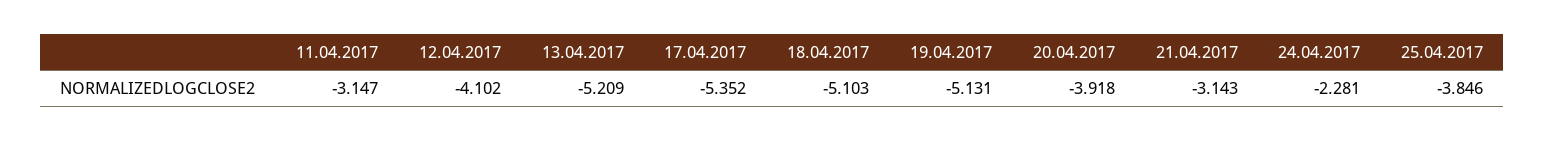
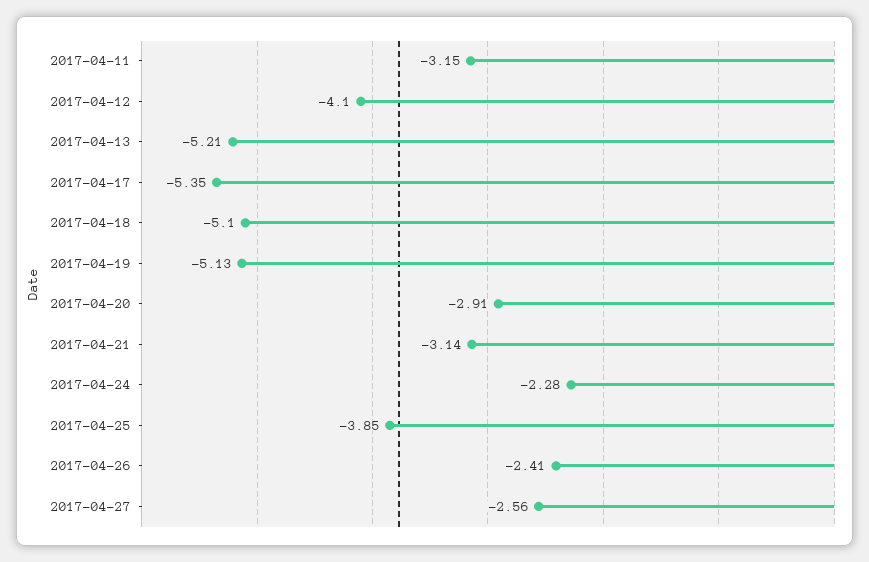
20.04.2017: -3.918 -> -2.91
2017-04-26: none -> -2.41
2017-04-27: none -> -2.56

